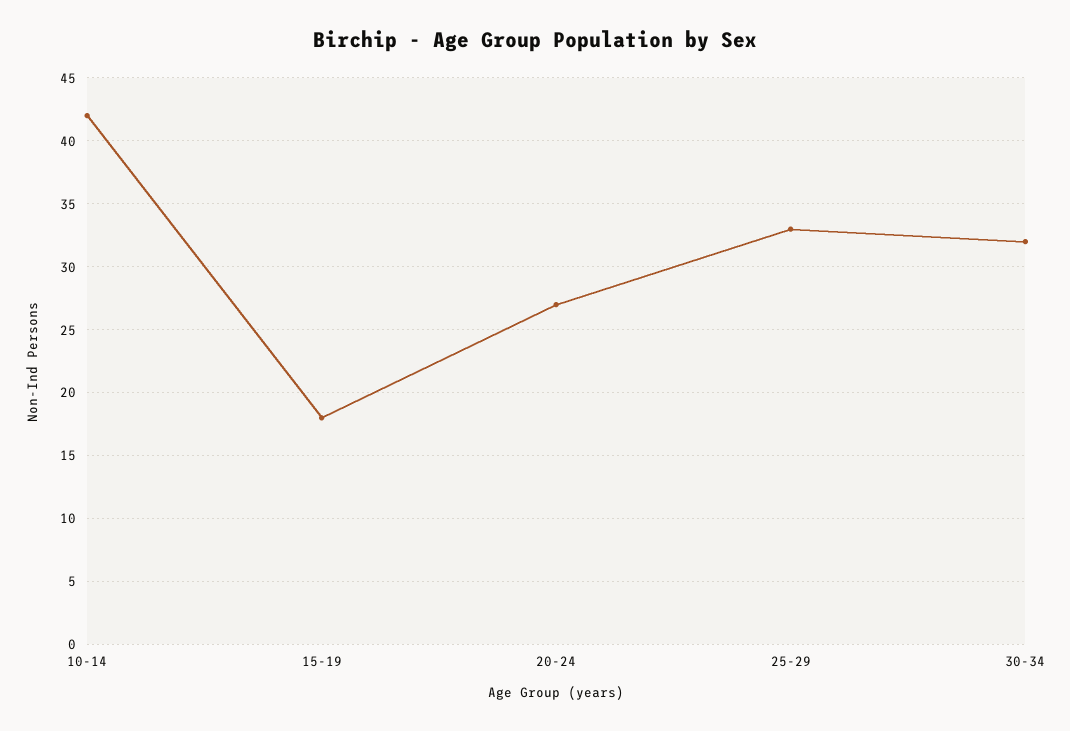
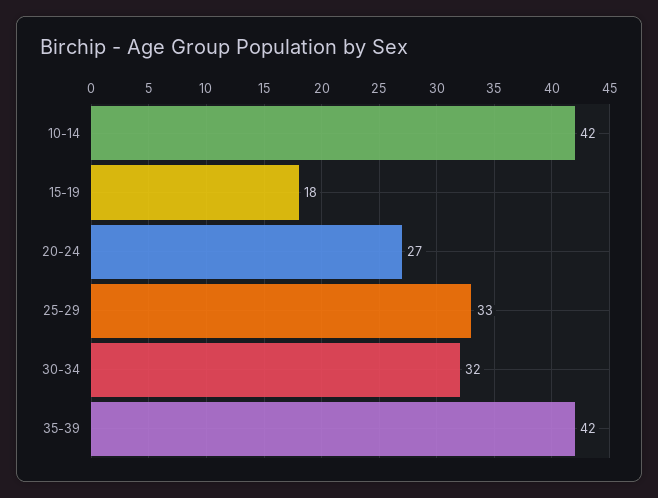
35-39: none -> 42

